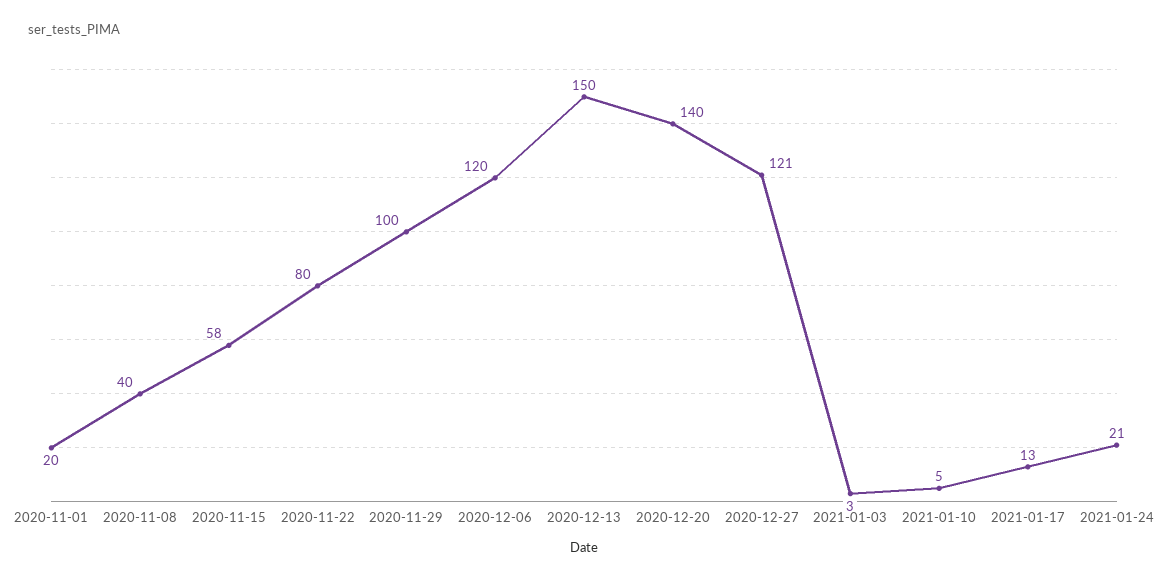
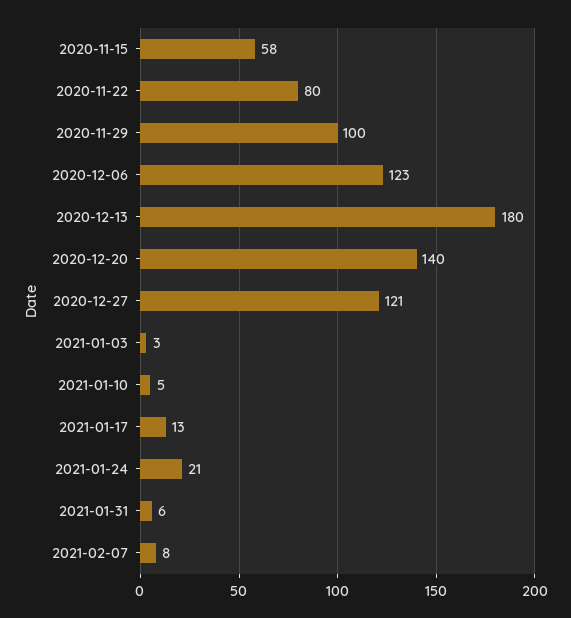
2020-11-01: 20 -> none
2020-11-08: 40 -> none
2020-12-06: 120 -> 123
2020-12-13: 150 -> 180
2021-01-31: none -> 6
2021-02-07: none -> 8

